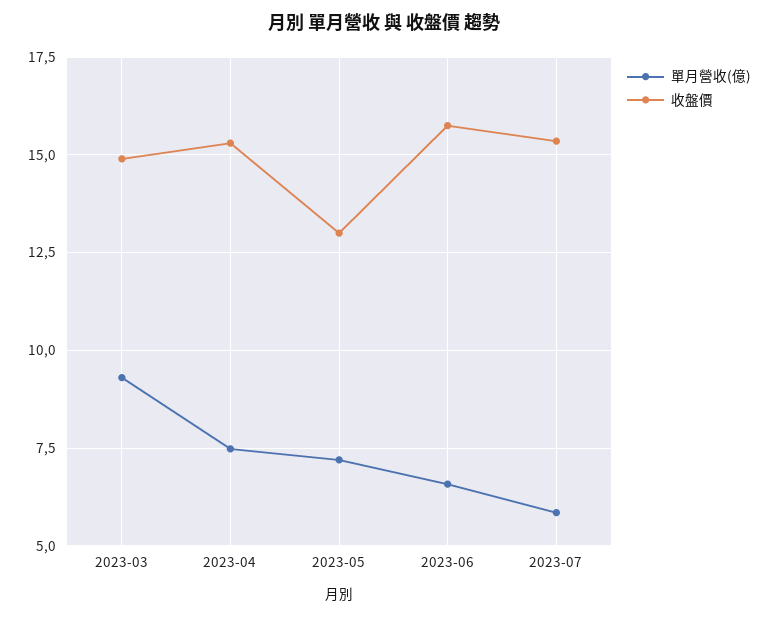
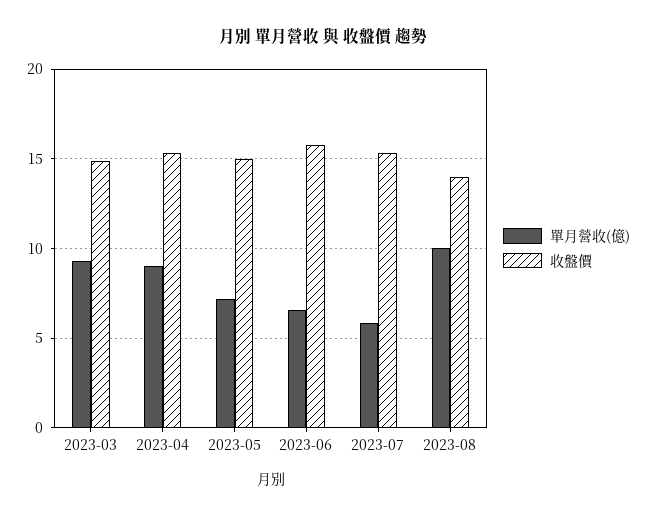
單月營收(億), 2023-04: 7.5 -> 9
收盤價, 2023-05: 13 -> 15
單月營收(億), 2023-08: none -> 10
收盤價, 2023-08: none -> 14

